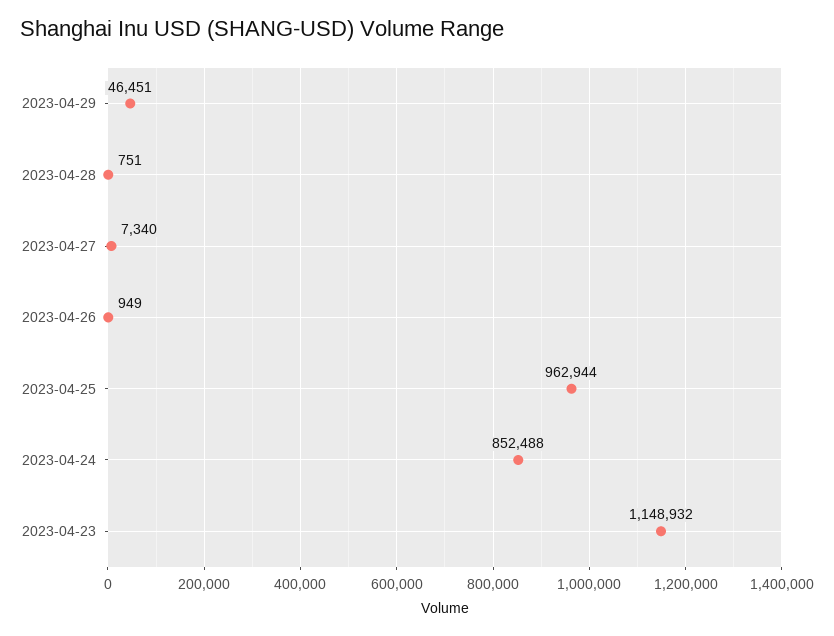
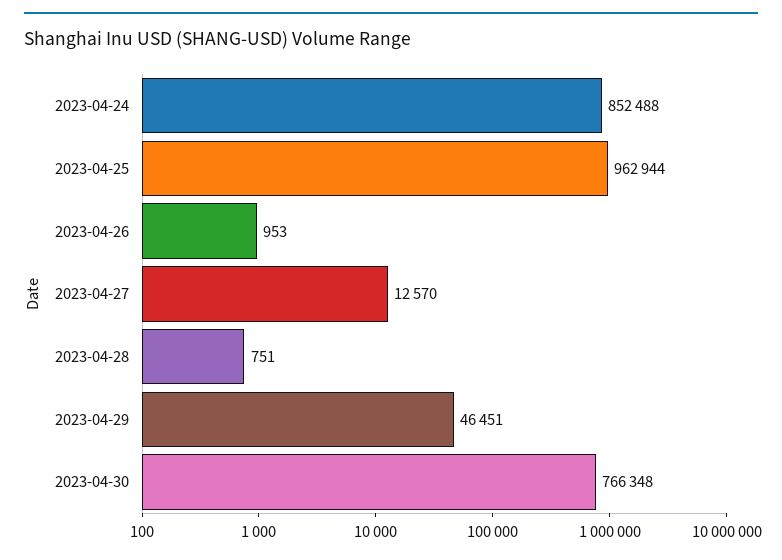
2023-04-27: 7340 -> 12570
2023-04-26: 949 -> 953
2023-04-23: 1148932 -> none
2023-04-30: none -> 766348

